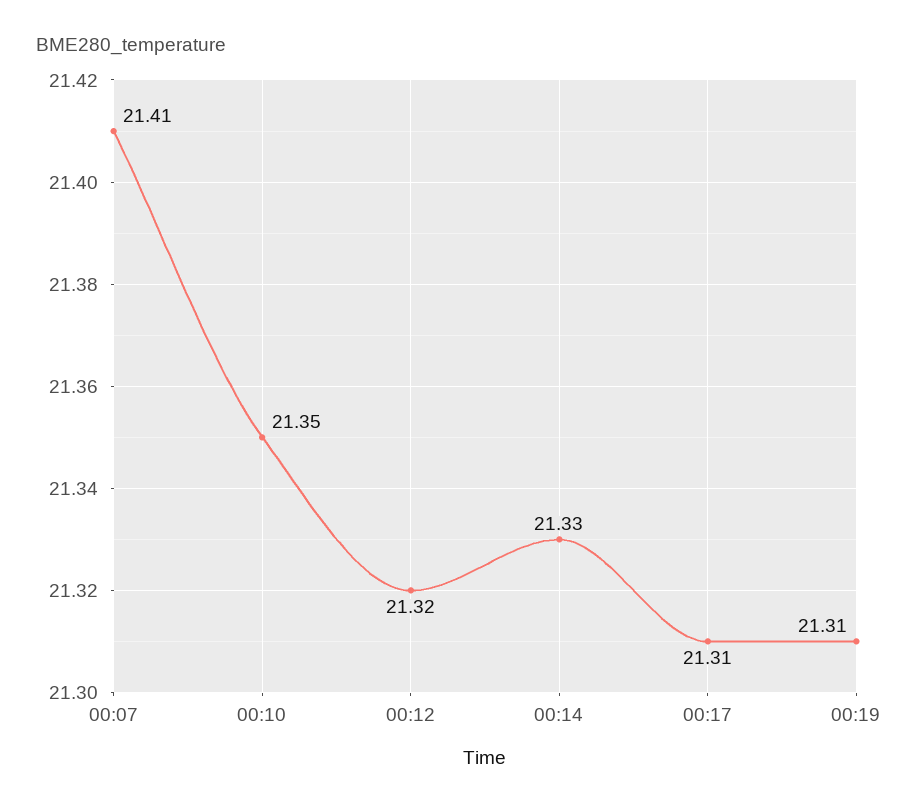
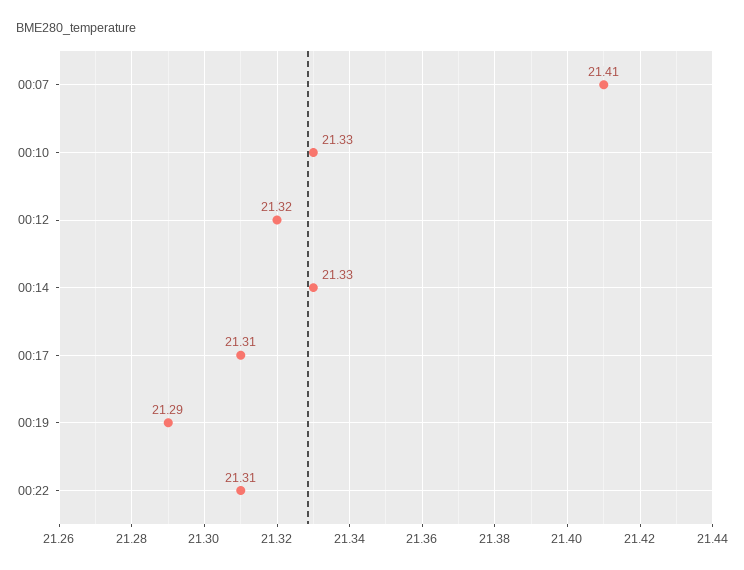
00:10: 21.35 -> 21.33
00:19: 21.31 -> 21.29
00:22: none -> 21.31

